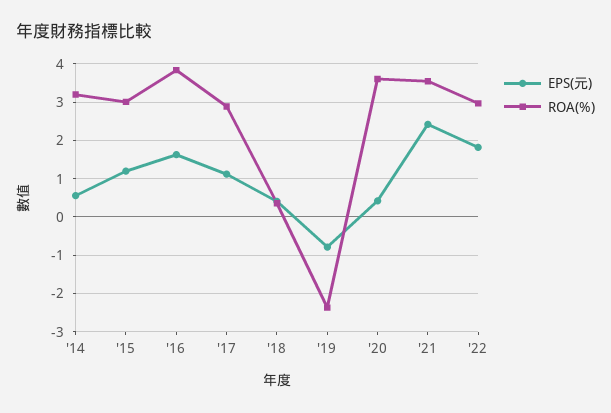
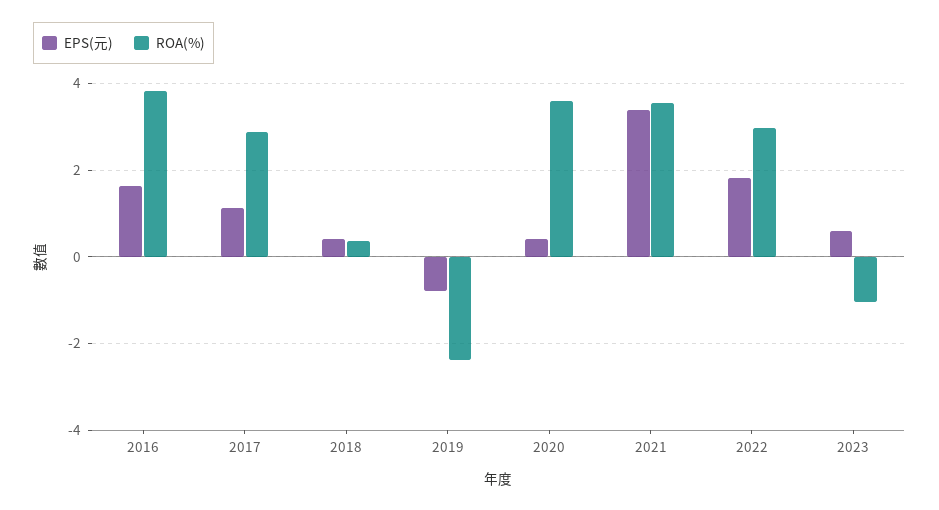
EPS(元), '14: 0.6 -> none
ROA(%), '14: 3.2 -> none
EPS(元), '15: 1.2 -> none
ROA(%), '15: 3 -> none
EPS(元), '21: 2.4 -> 3.4
EPS(元), 2023: none -> 0.6
ROA(%), 2023: none -> -1

